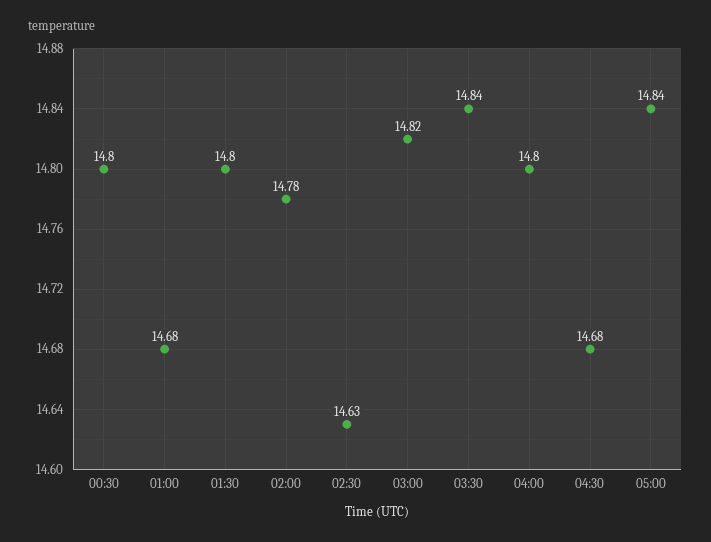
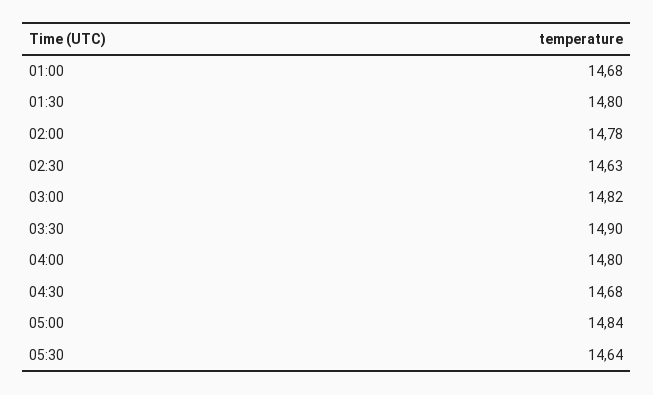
00:30: 14.8 -> none
03:30: 14.84 -> 14.9
05:30: none -> 14.64

